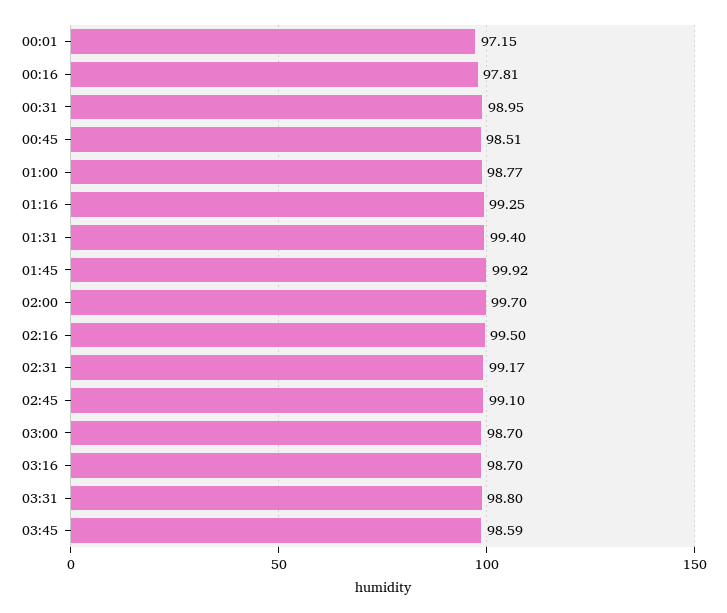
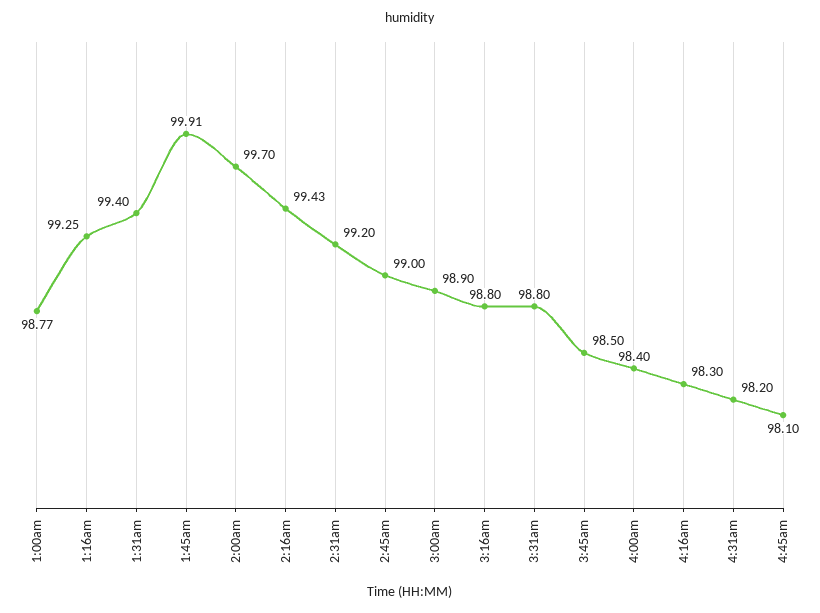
00:01: 97.15 -> none
00:16: 97.81 -> none
00:31: 98.95 -> none
00:45: 98.51 -> none
01:45: 99.92 -> 99.91
02:16: 99.5 -> 99.43
02:31: 99.17 -> 99.2
02:45: 99.1 -> 99
03:00: 98.7 -> 98.9
03:16: 98.7 -> 98.8
03:45: 98.59 -> 98.5
4:00am: none -> 98.4
4:16am: none -> 98.3
4:31am: none -> 98.2
4:45am: none -> 98.1

